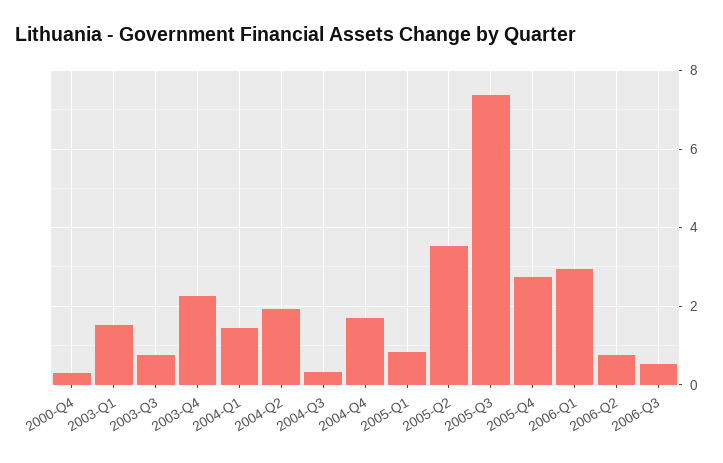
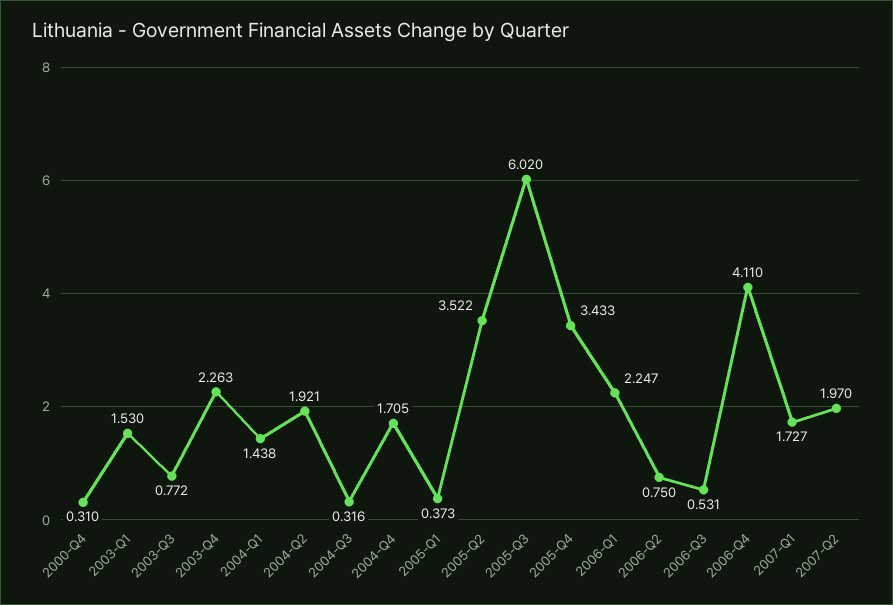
2005-Q1: 0.8 -> 0.373
2005-Q3: 7.4 -> 6.02
2005-Q4: 2.8 -> 3.433
2006-Q1: 3 -> 2.247
2006-Q4: none -> 4.11
2007-Q1: none -> 1.727
2007-Q2: none -> 1.97

